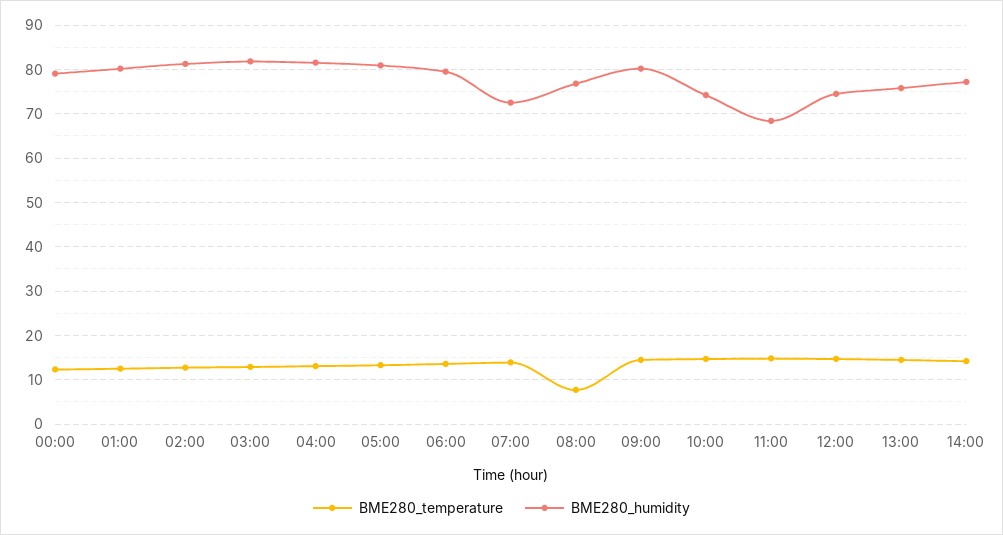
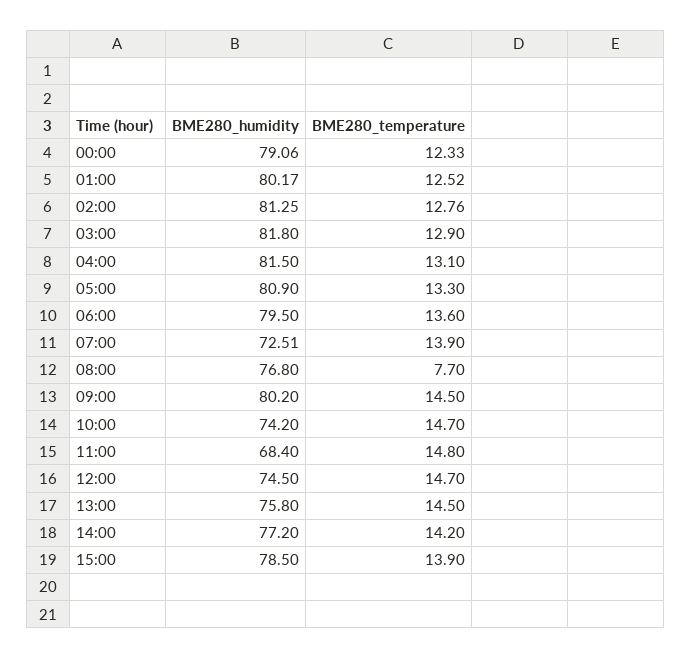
BME280_humidity, 15:00: none -> 78.5
BME280_temperature, 15:00: none -> 13.9

